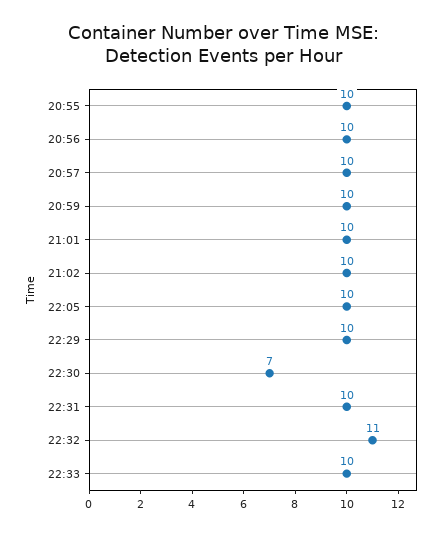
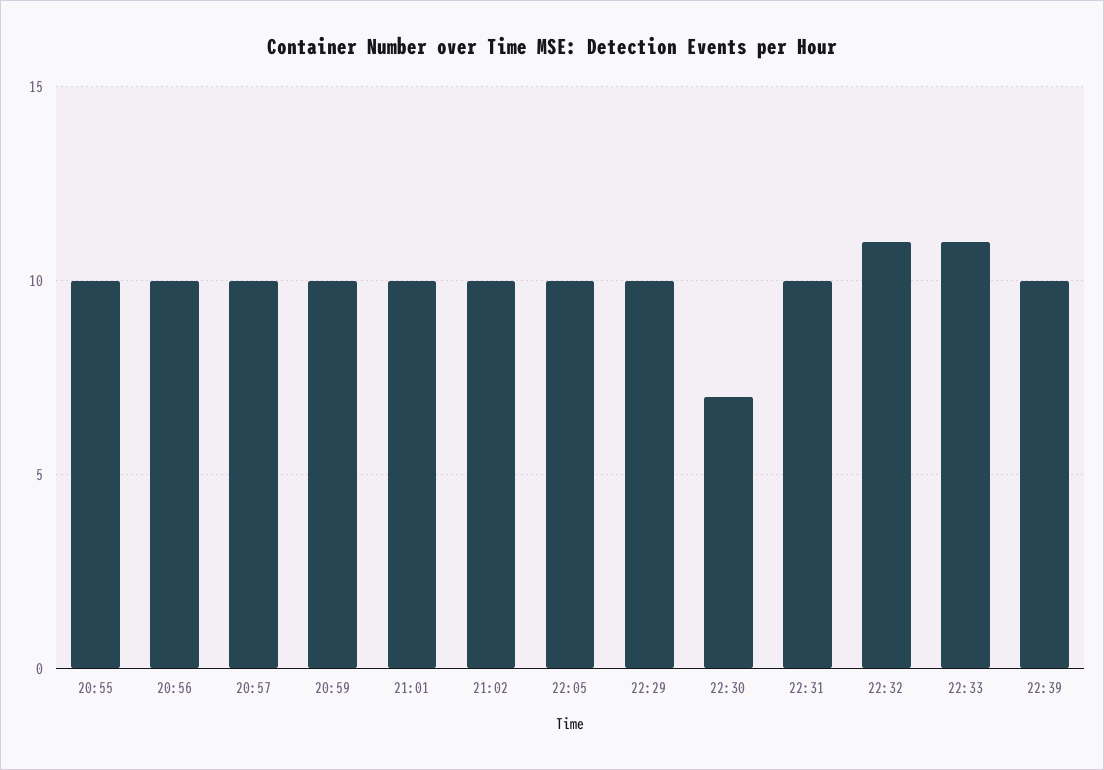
22:33: 10 -> 11
22:39: none -> 10

